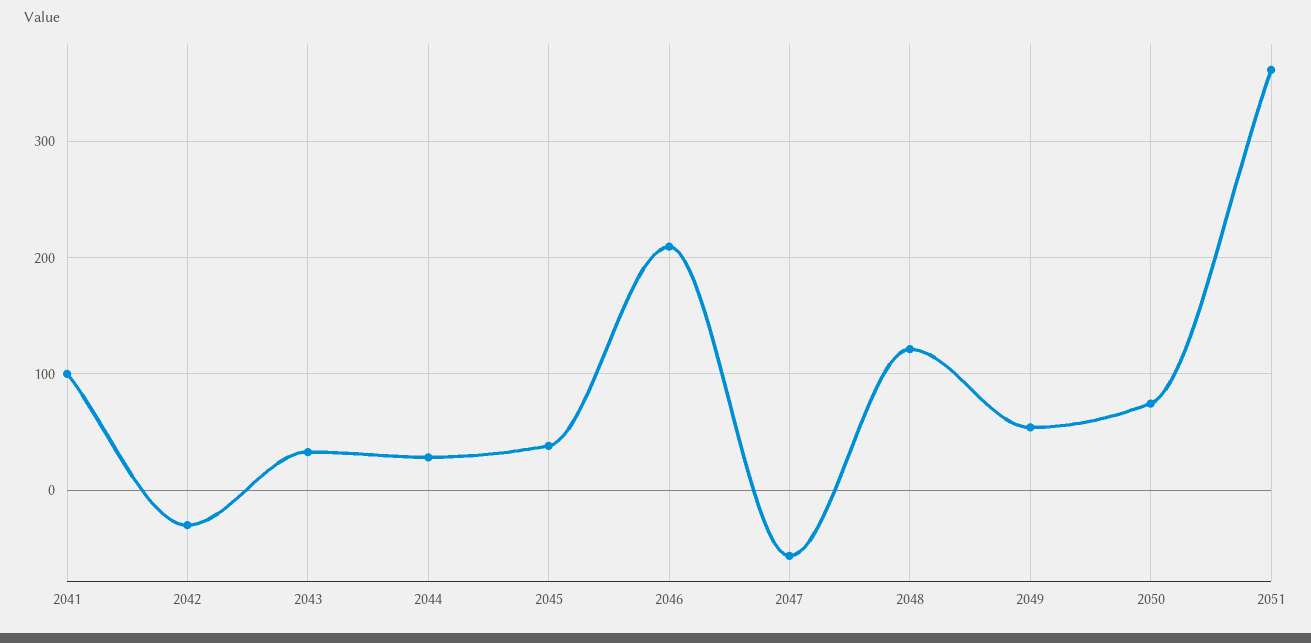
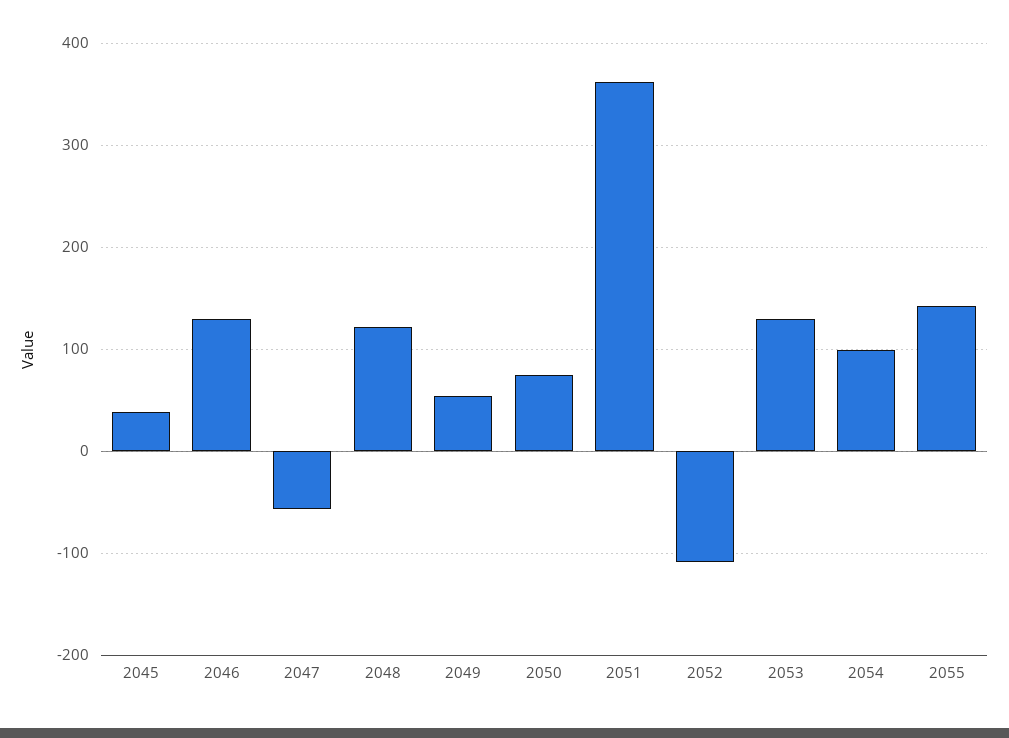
2041: 100 -> none
2042: -30 -> none
2043: 30 -> none
2044: 30 -> none
2046: 210 -> 130
2052: none -> -110
2053: none -> 130
2054: none -> 100
2055: none -> 140

